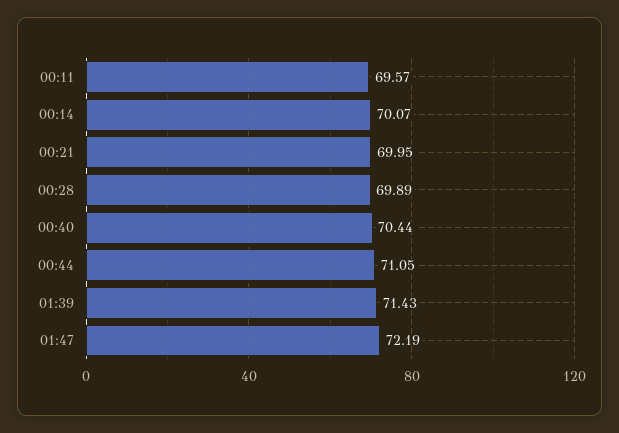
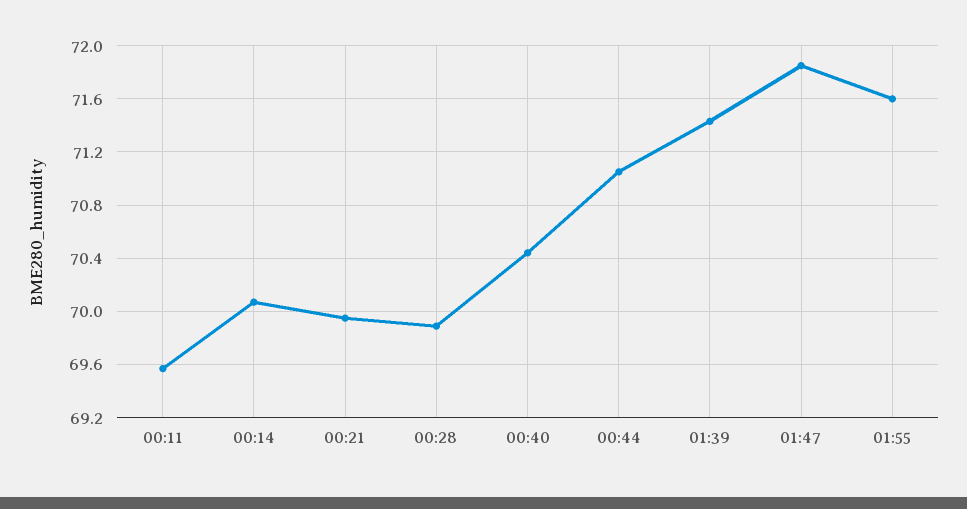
01:47: 72.19 -> 71.85
01:55: none -> 71.6

